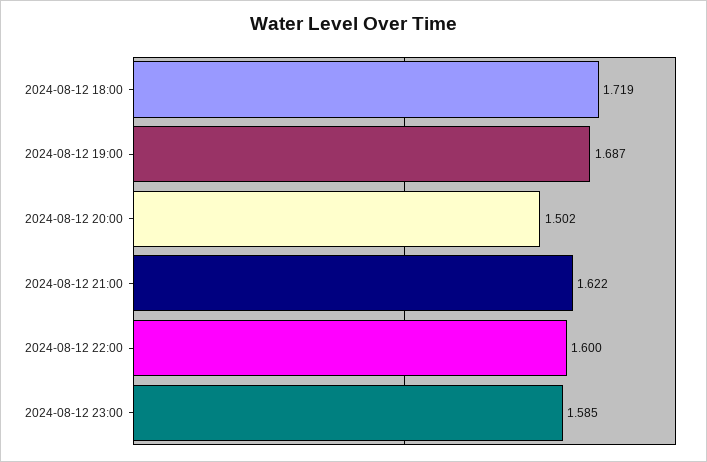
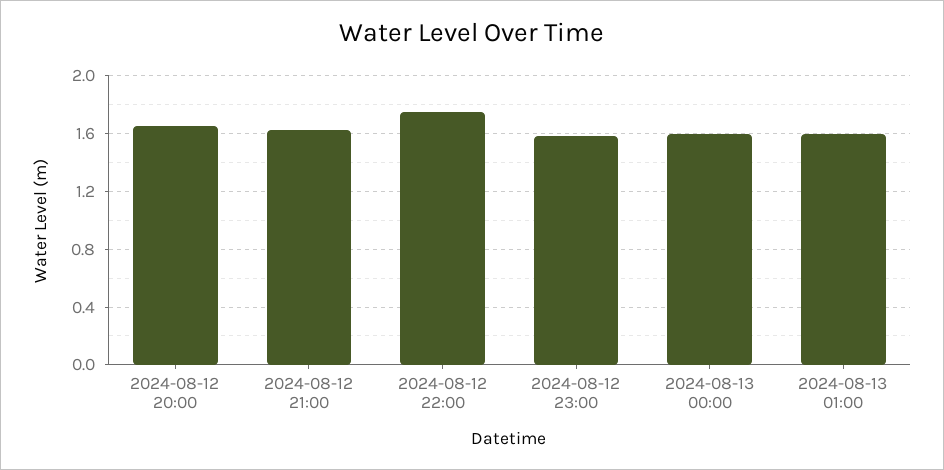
2024-08-12 18:00: 1.719 -> none
2024-08-12 19:00: 1.687 -> none
2024-08-12 20:00: 1.502 -> 1.65
2024-08-12 22:00: 1.6 -> 1.75
2024-08-13 00:00: none -> 1.6
2024-08-13 01:00: none -> 1.6

